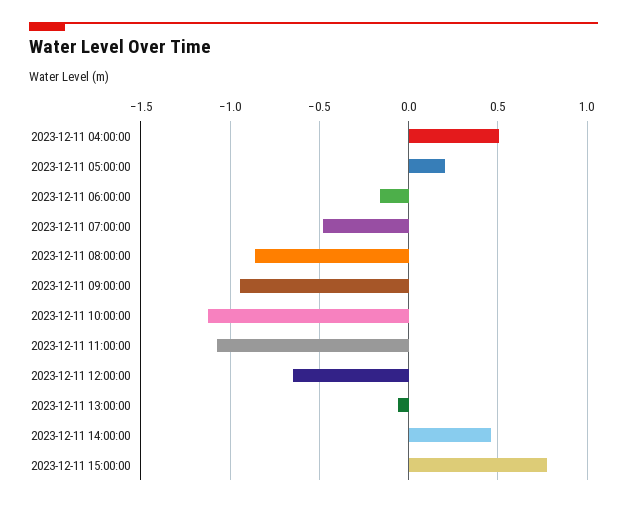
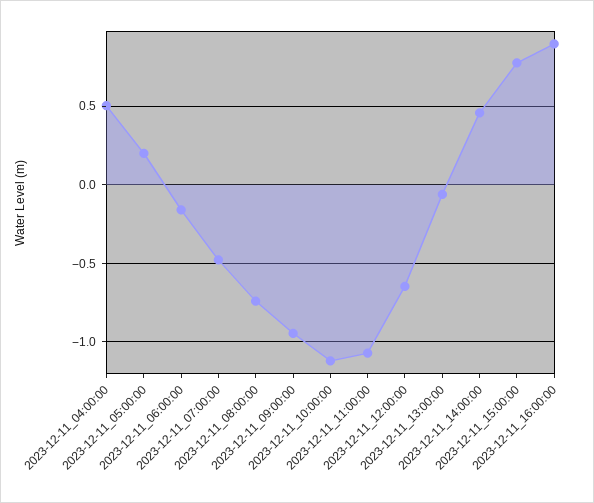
2023-12-11 08:00:00: -0.85 -> -0.75
2023-12-11_16:00:00: none -> 0.9

